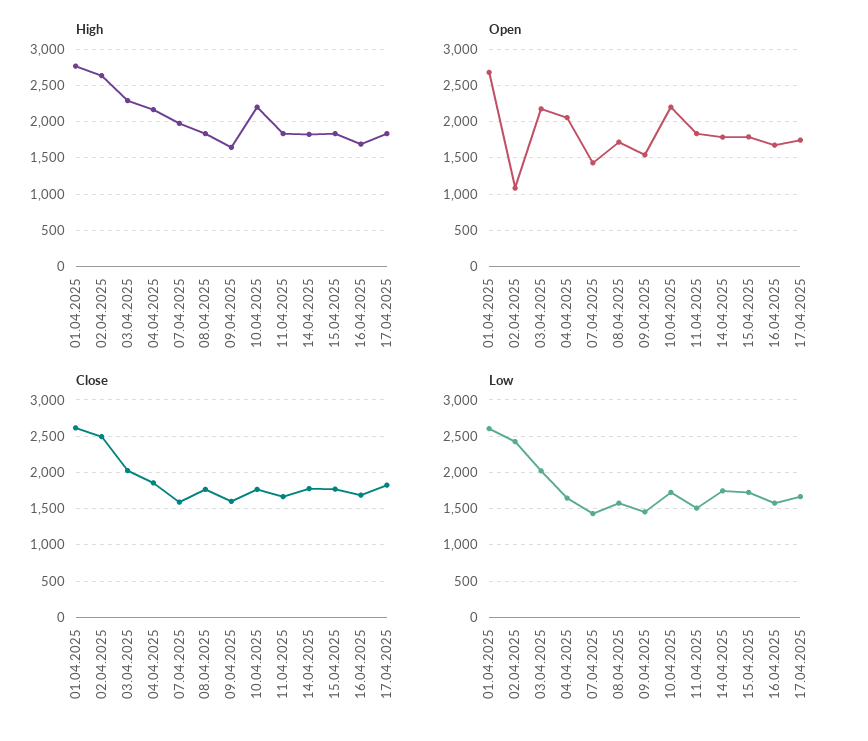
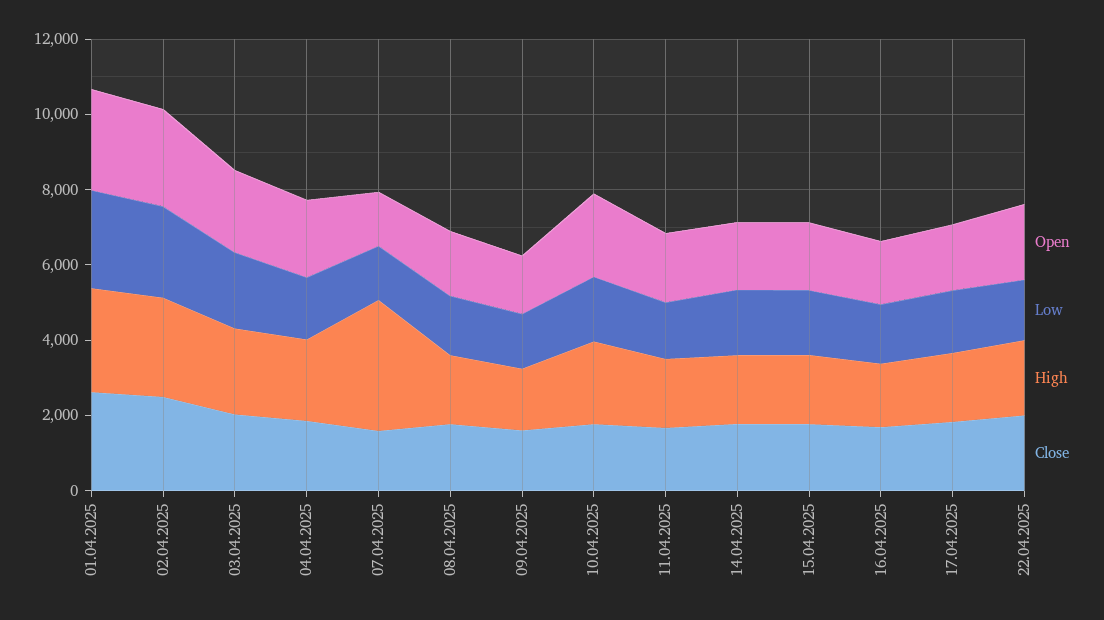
High, 07.04.2025: 2000 -> 3500
Open, 02.04.2025: 1100 -> 2500
Open, 22.04.2025: none -> 2000
Low, 22.04.2025: none -> 1500
High, 22.04.2025: none -> 2000
Close, 22.04.2025: none -> 2000

